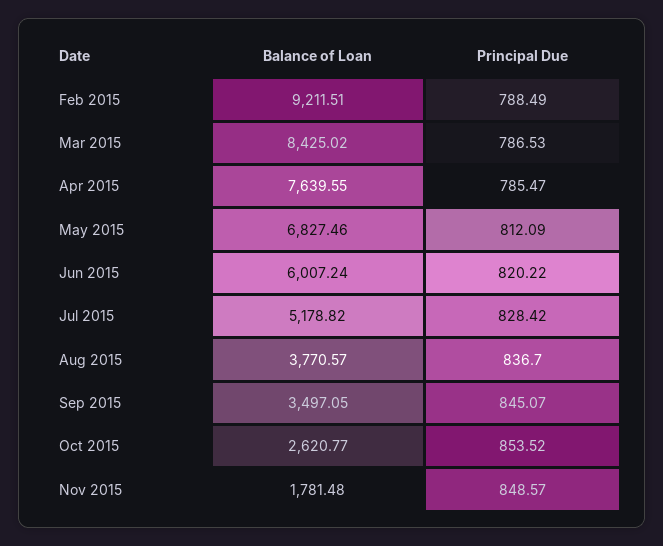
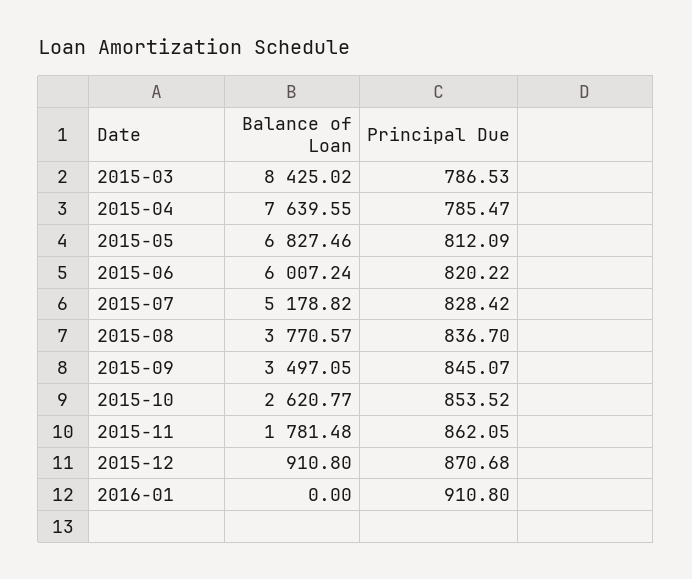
Balance of Loan, Feb 2015: 9211.51 -> none
Principal Due, Feb 2015: 788.49 -> none
Principal Due, Nov 2015: 848.57 -> 862.05
Balance of Loan, 2015-12: none -> 910.8
Principal Due, 2015-12: none -> 870.68
Balance of Loan, 2016-01: none -> 0
Principal Due, 2016-01: none -> 910.8

